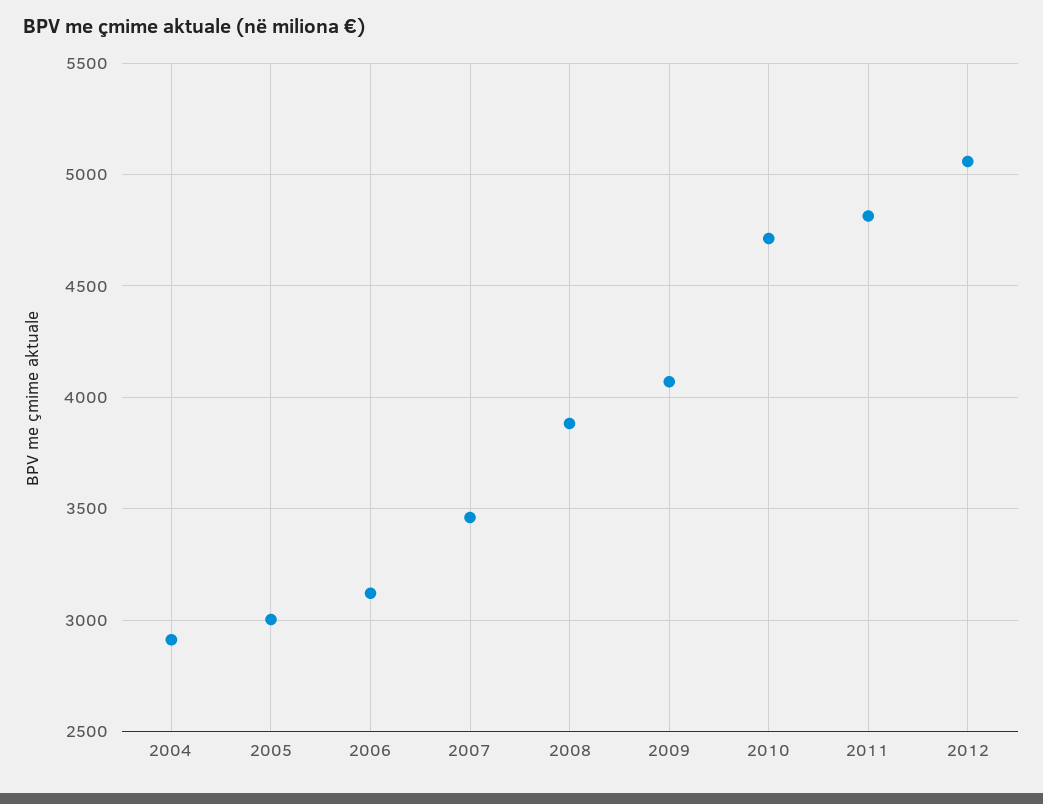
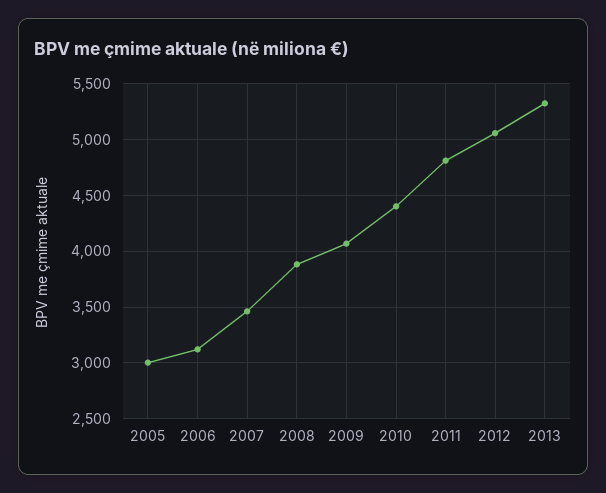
2004: 2900 -> none
2010: 4700 -> 4400
2013: none -> 5300

